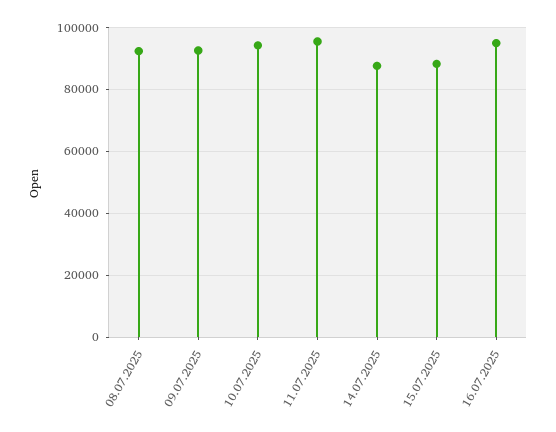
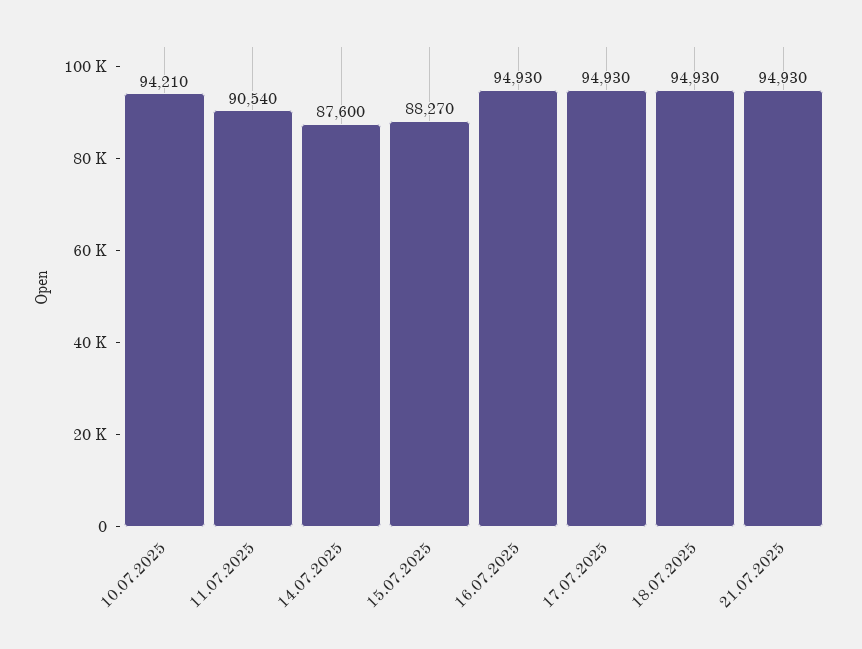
08.07.2025: 92000 -> none
09.07.2025: 92000 -> none
11.07.2025: 96000 -> 90540
17.07.2025: none -> 94930
18.07.2025: none -> 94930
21.07.2025: none -> 94930

